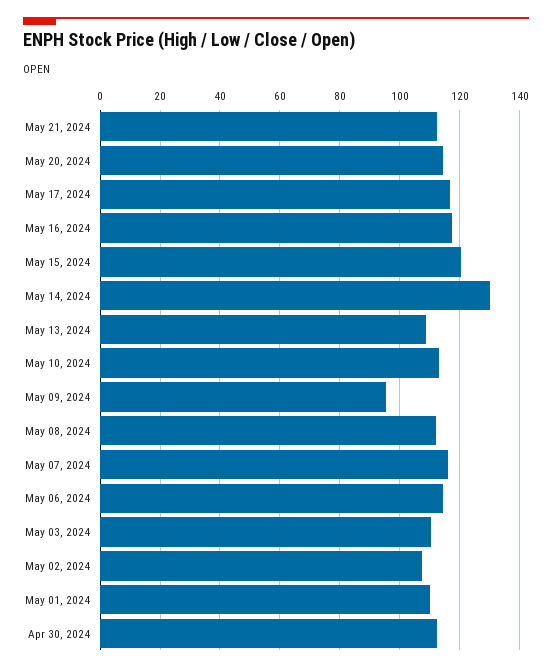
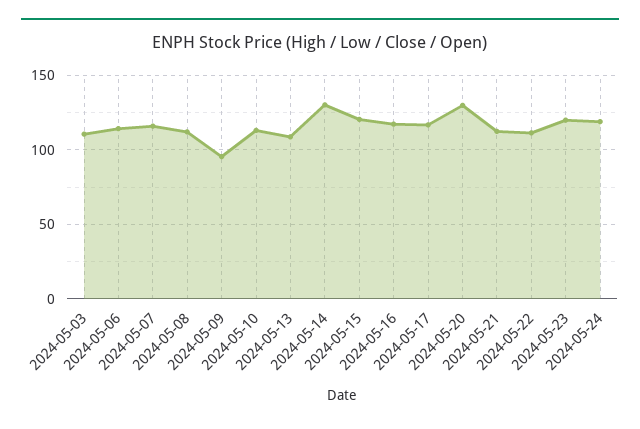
May 20, 2024: 115 -> 130
May 02, 2024: 107.5 -> none
May 01, 2024: 110 -> none
Apr 30, 2024: 112.5 -> none
2024-05-22: none -> 110
2024-05-23: none -> 120
2024-05-24: none -> 120

